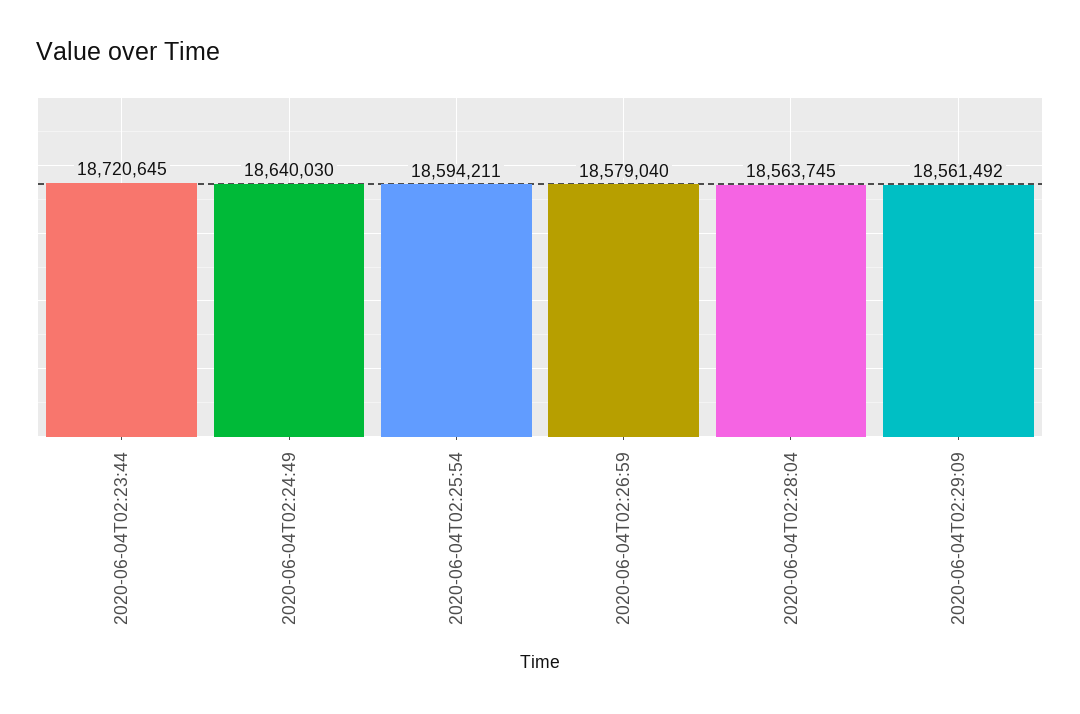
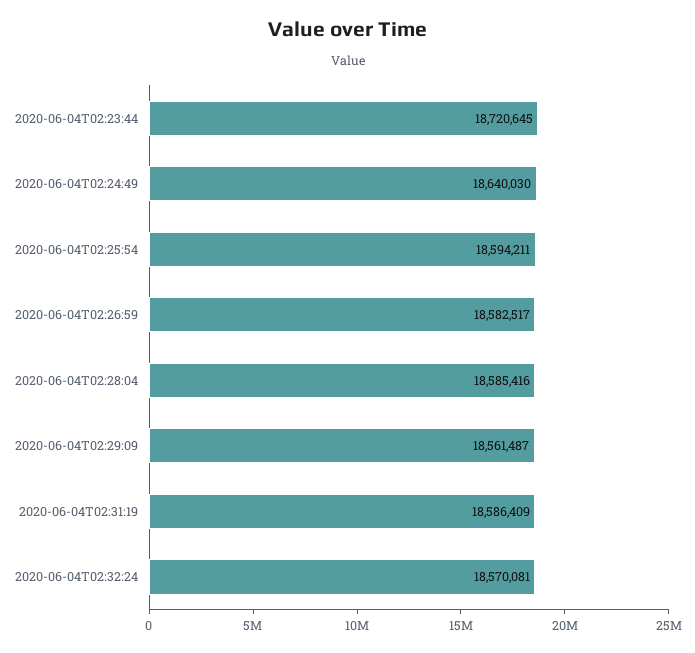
2020-06-04T02:26:59: 18579040 -> 18582517
2020-06-04T02:28:04: 18563745 -> 18585416
2020-06-04T02:29:09: 18561492 -> 18561487
2020-06-04T02:31:19: none -> 18586409
2020-06-04T02:32:24: none -> 18570081

